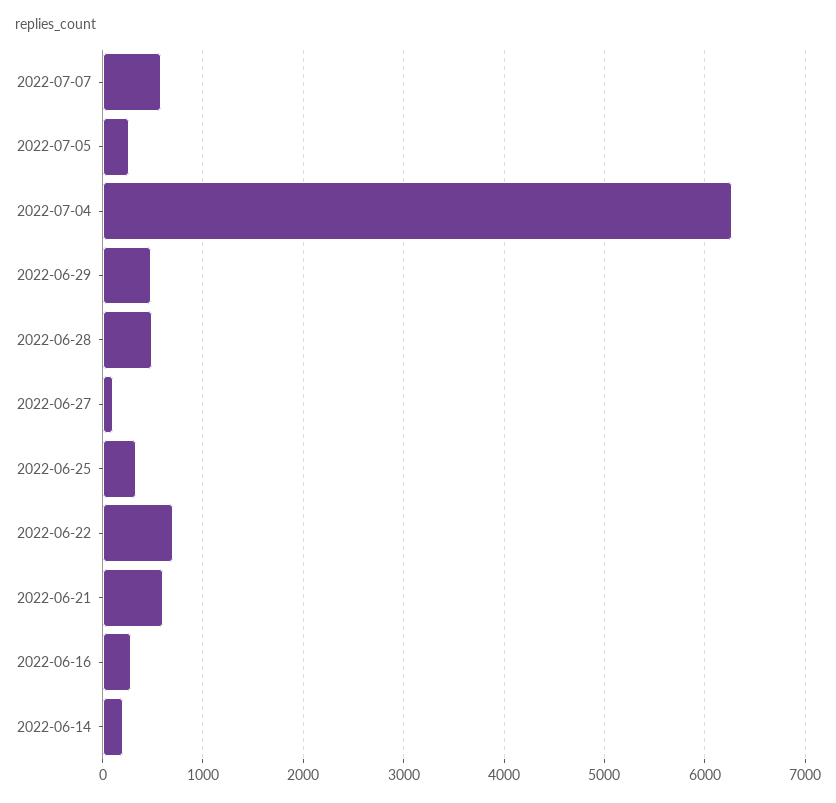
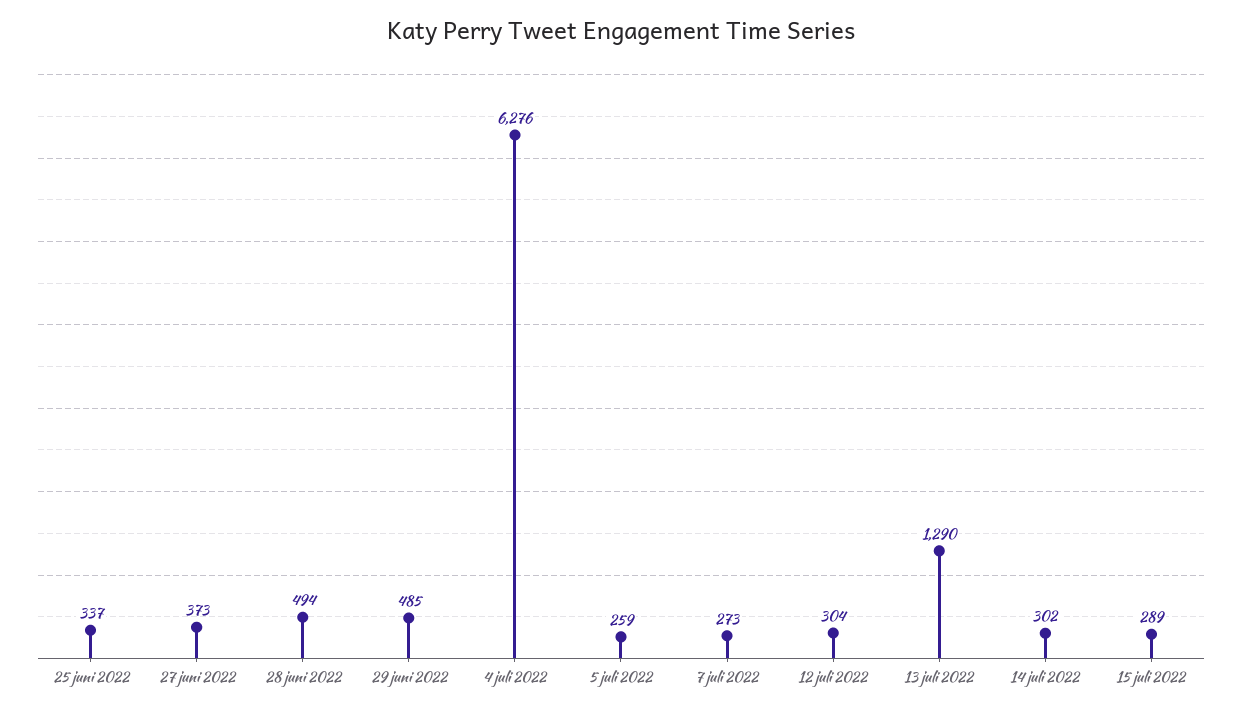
2022-07-07: 600 -> 273
2022-06-27: 100 -> 373
2022-06-22: 700 -> none
2022-06-21: 600 -> none
2022-06-16: 300 -> none
2022-06-14: 200 -> none
12 juli 2022: none -> 304
13 juli 2022: none -> 1290
14 juli 2022: none -> 302
15 juli 2022: none -> 289

